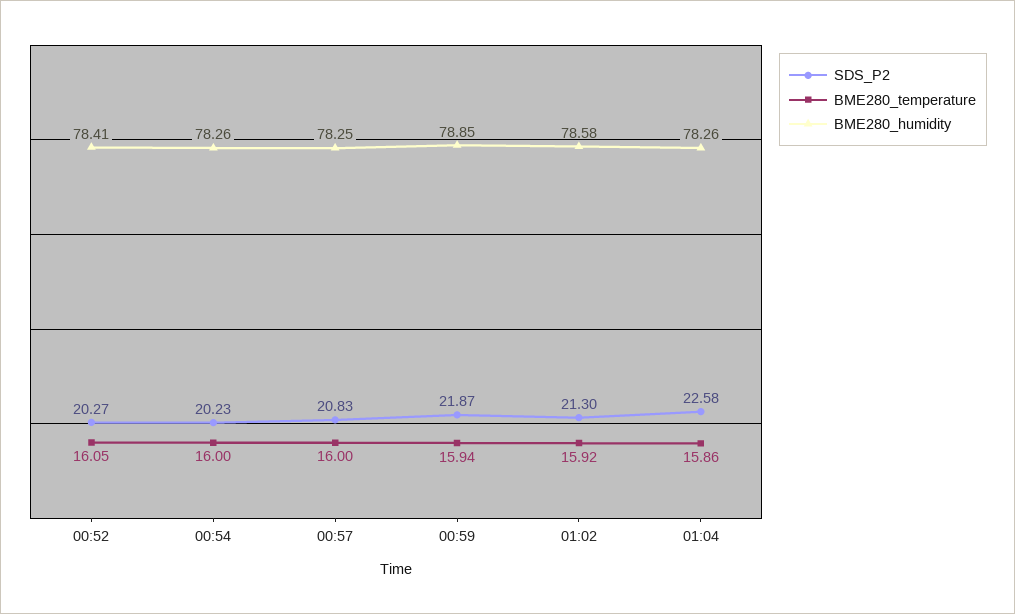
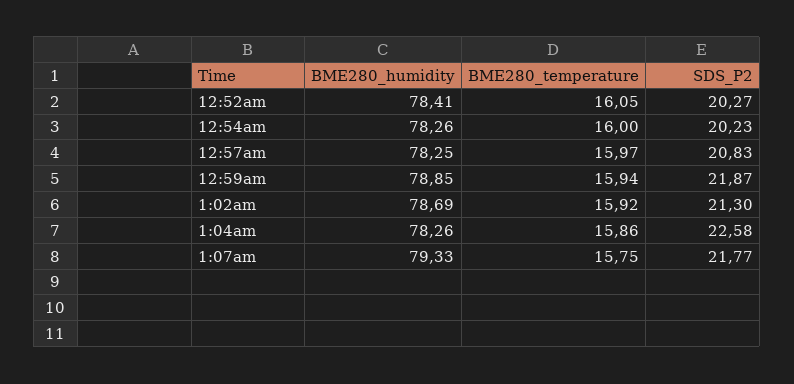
BME280_temperature, 00:57: 16 -> 15.97
BME280_humidity, 01:02: 78.58 -> 78.69
BME280_humidity, 1:07am: none -> 79.33
BME280_temperature, 1:07am: none -> 15.75
SDS_P2, 1:07am: none -> 21.77

